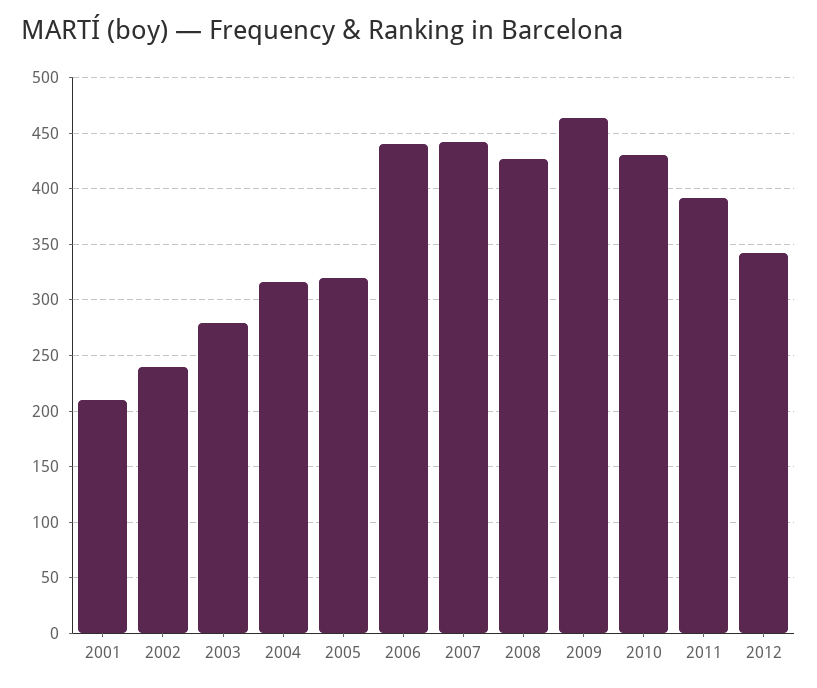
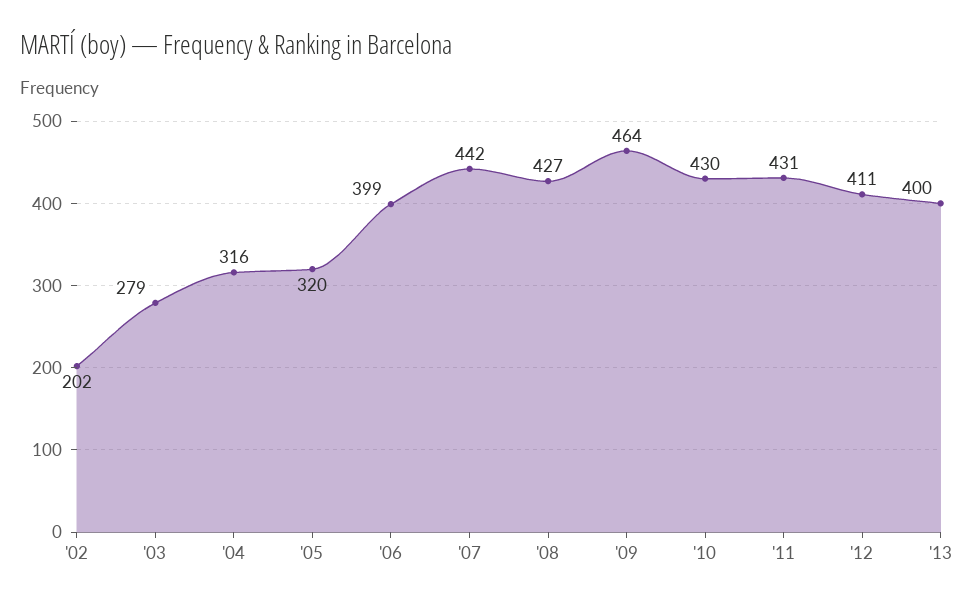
2001: 210 -> none
2002: 240 -> 202
2006: 440 -> 399
2011: 390 -> 431
2012: 340 -> 411
'13: none -> 400

